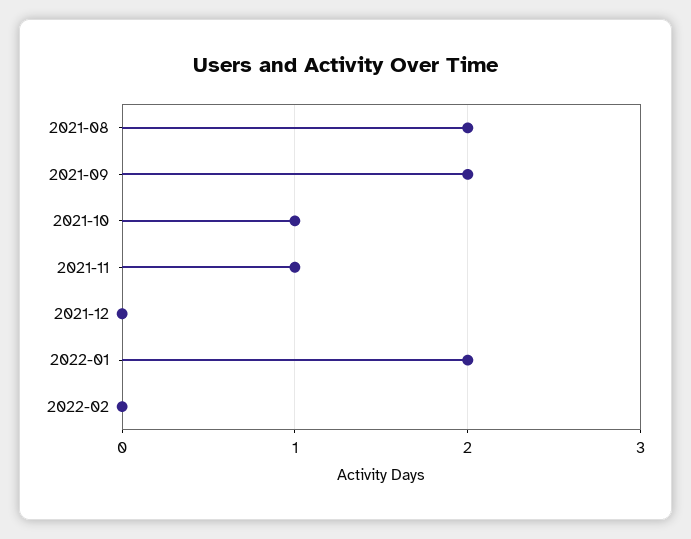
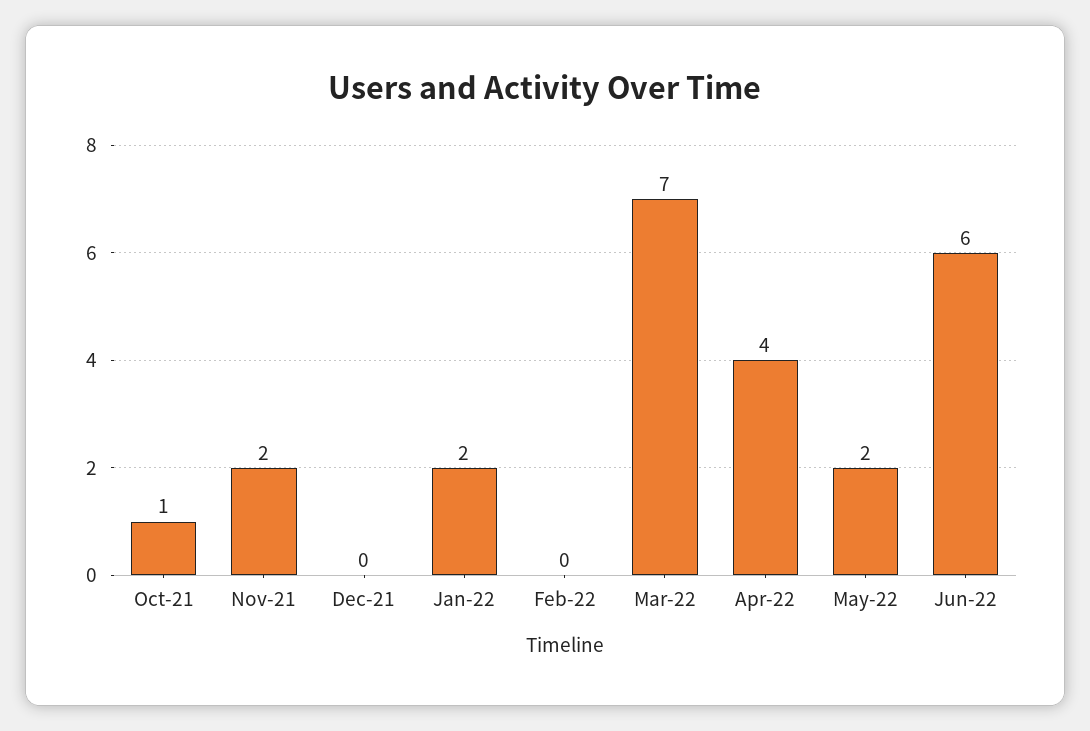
2021-08: 2 -> none
2021-09: 2 -> none
2021-11: 1 -> 2
Mar-22: none -> 7
Apr-22: none -> 4
May-22: none -> 2
Jun-22: none -> 6

